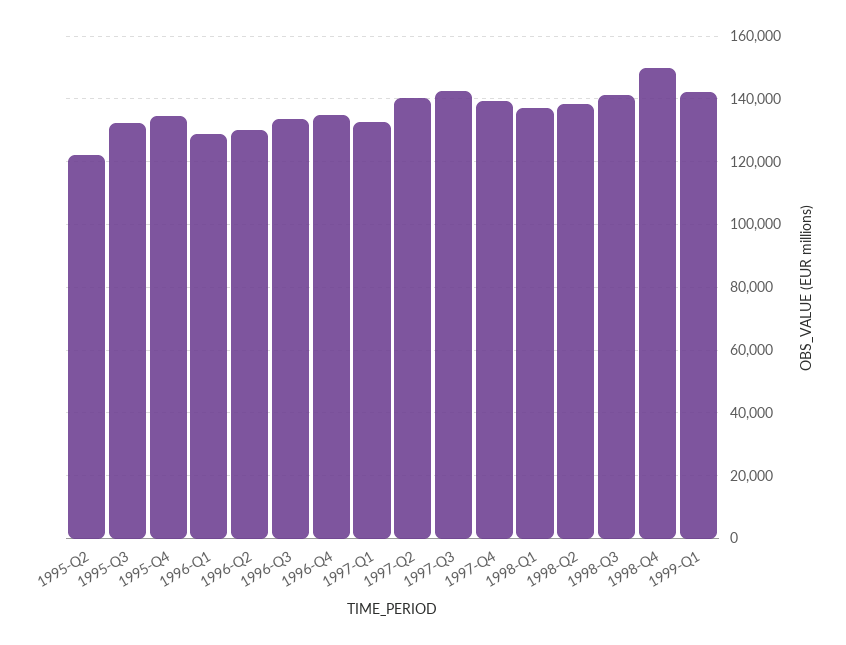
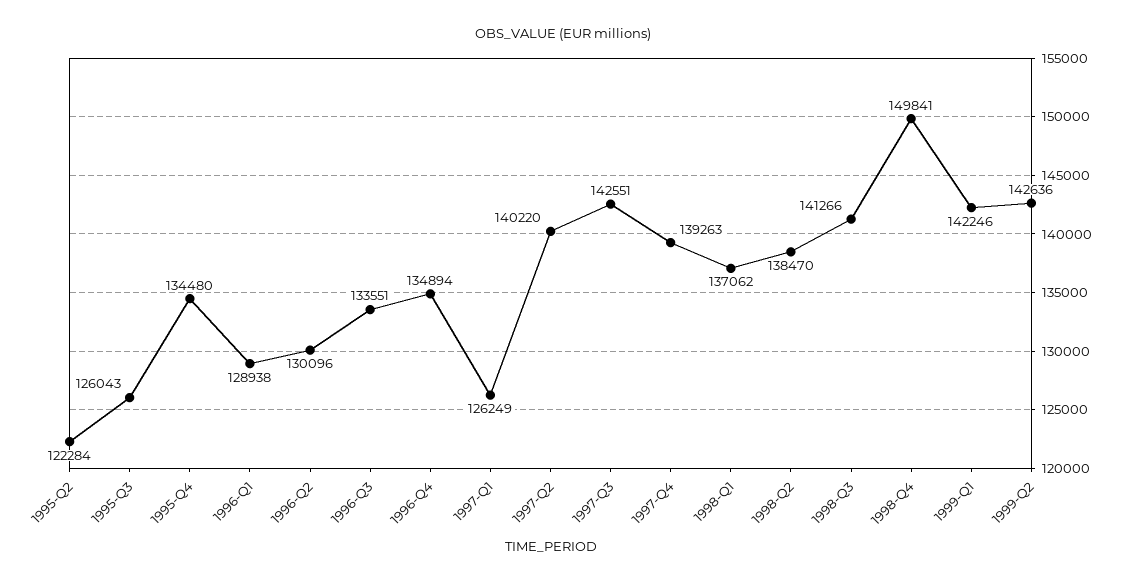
1995-Q3: 132000 -> 126043
1997-Q1: 132000 -> 126249
1999-Q2: none -> 142636

